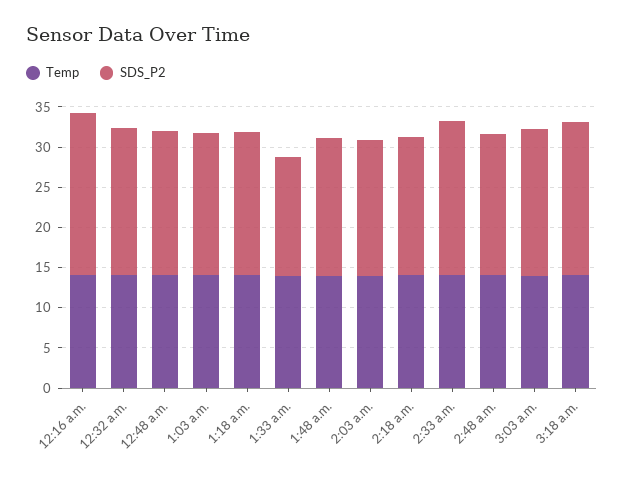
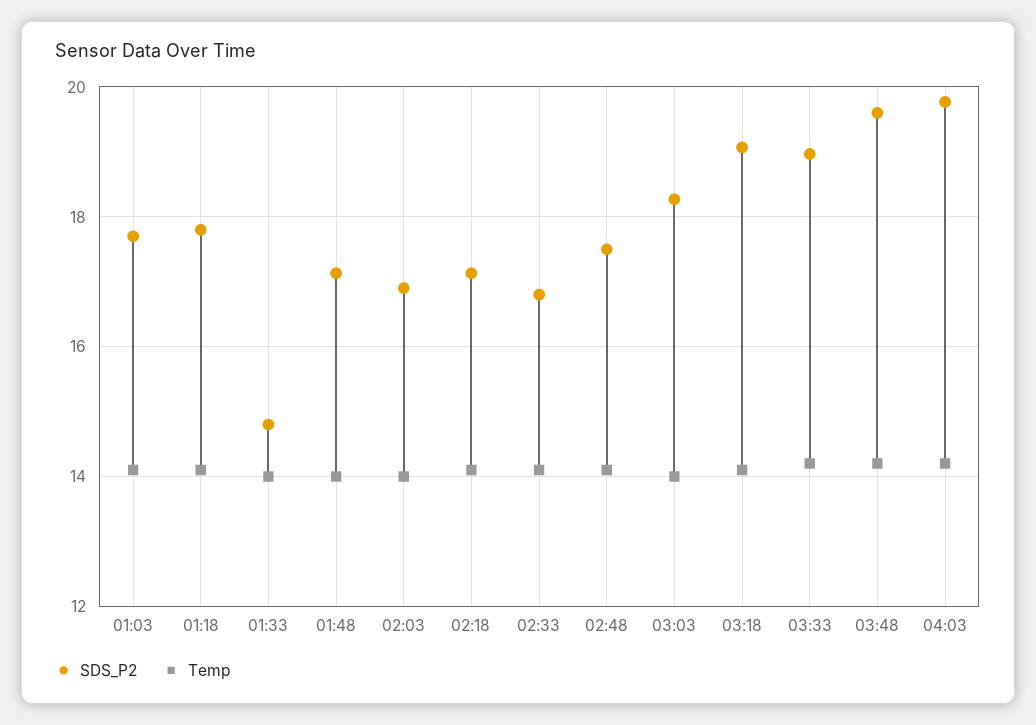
Temp, 12:16 a.m.: 14 -> none
SDS_P2, 12:16 a.m.: 20 -> none
Temp, 12:32 a.m.: 14 -> none
SDS_P2, 12:32 a.m.: 18 -> none
Temp, 12:48 a.m.: 14 -> none
SDS_P2, 12:48 a.m.: 18 -> none
SDS_P2, 2:33 a.m.: 19 -> 16.8
SDS_P2, 03:33: none -> 19
Temp, 03:33: none -> 14.2
SDS_P2, 03:48: none -> 19.6
Temp, 03:48: none -> 14.2
SDS_P2, 04:03: none -> 19.8
Temp, 04:03: none -> 14.2

